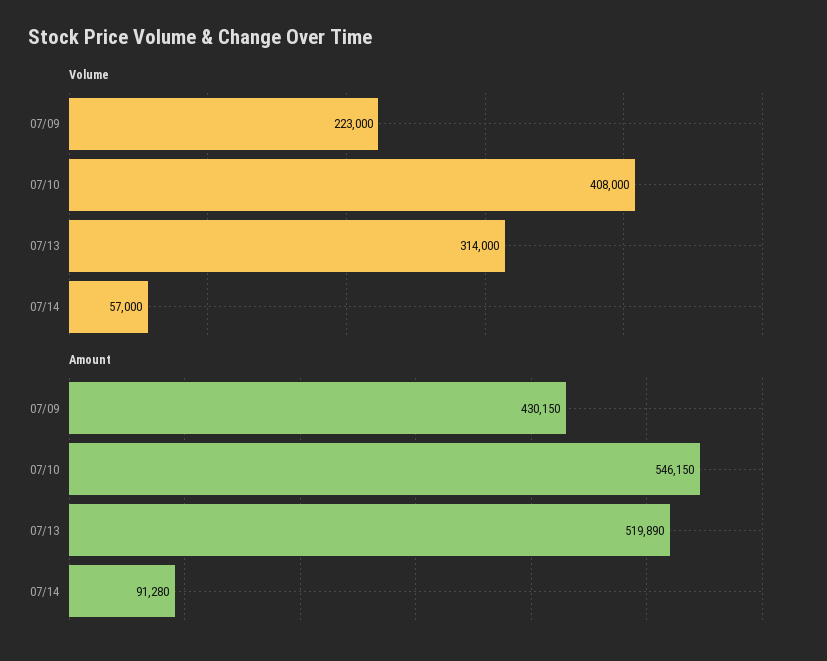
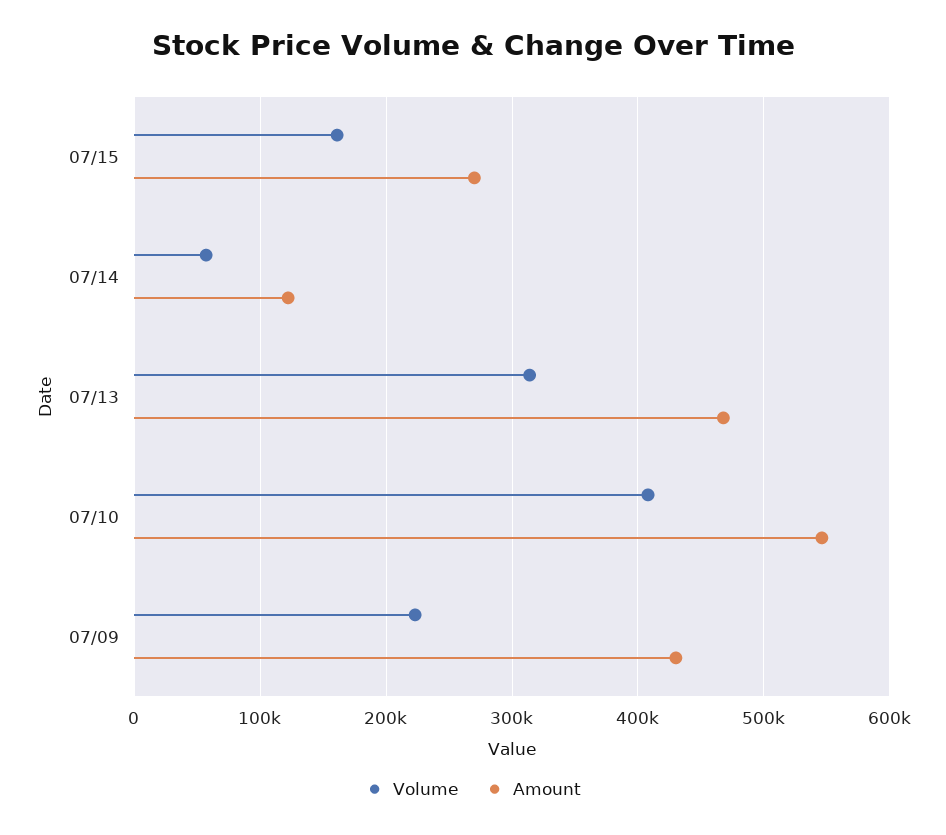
Amount, 07/13: 519890 -> 470000
Amount, 07/14: 91280 -> 120000
Volume, 07/15: none -> 160000
Amount, 07/15: none -> 270000

